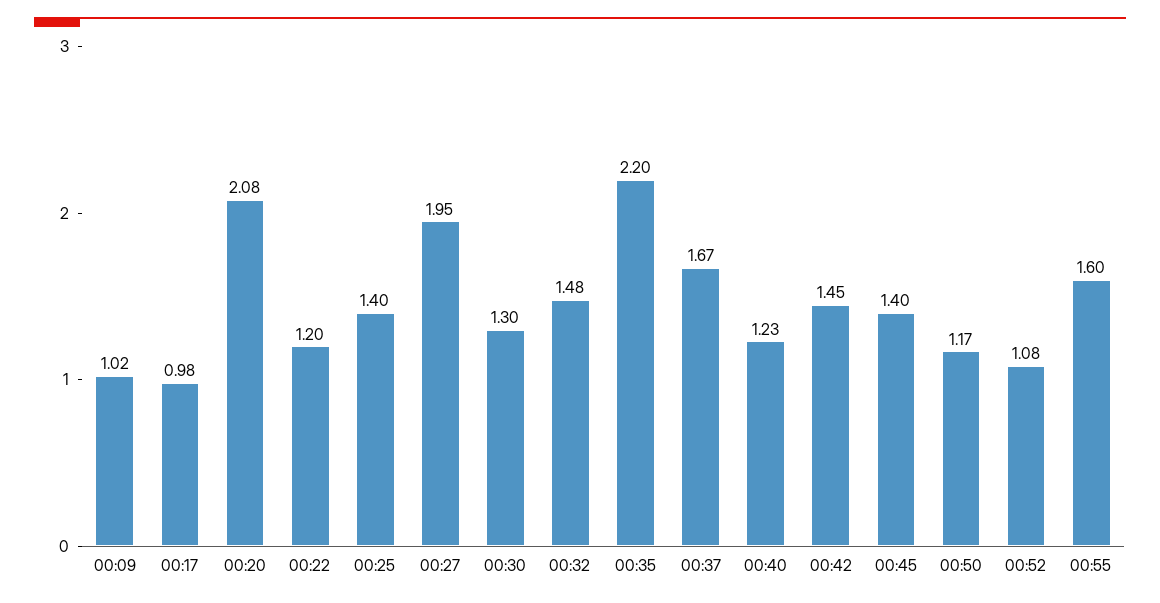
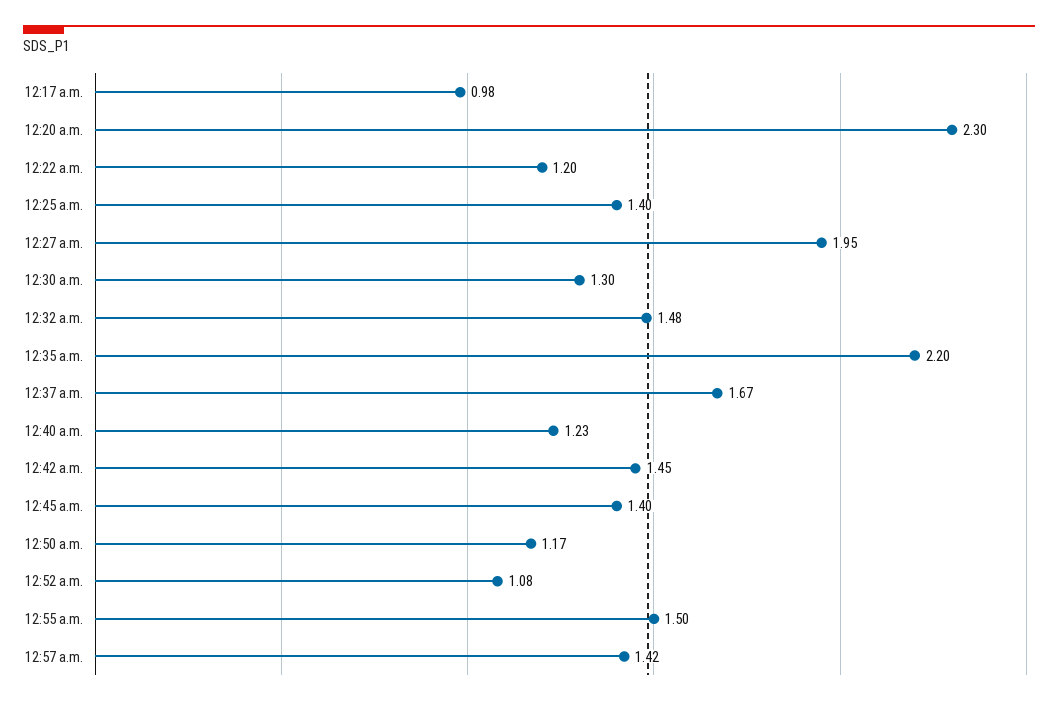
00:09: 1.02 -> none
00:20: 2.08 -> 2.3
00:55: 1.6 -> 1.5
12:57 a.m.: none -> 1.42

